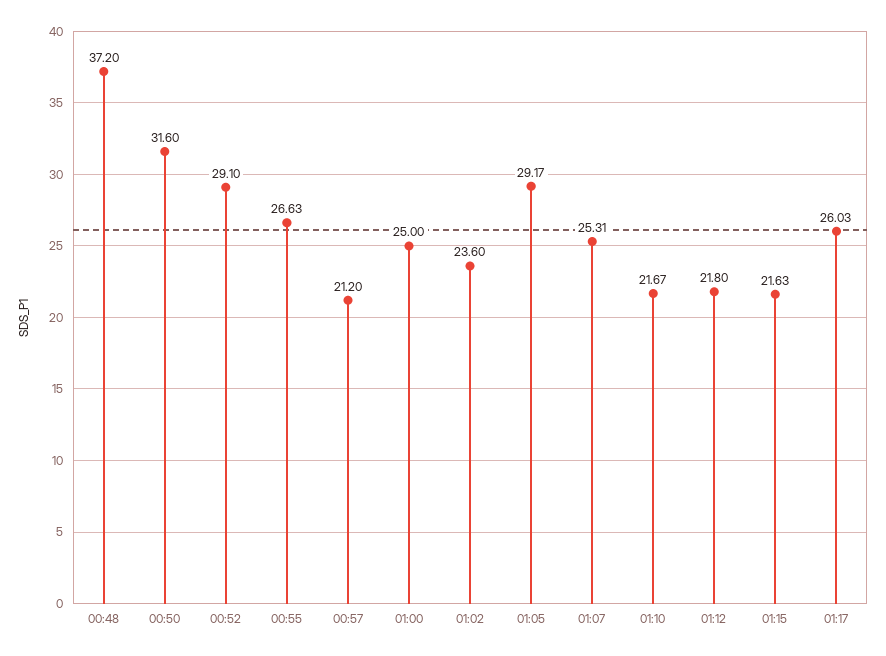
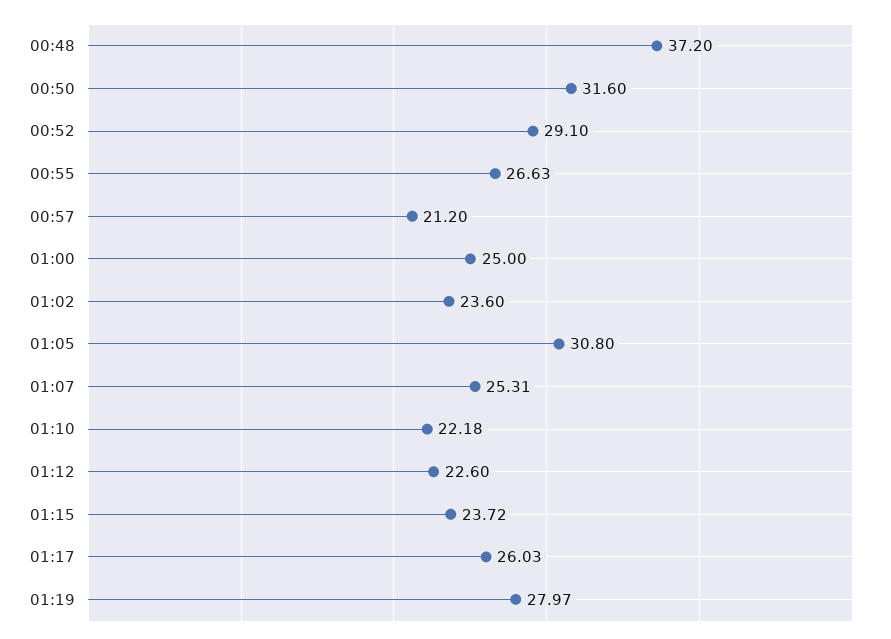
01:05: 29.17 -> 30.8
01:10: 21.67 -> 22.18
01:12: 21.8 -> 22.6
01:15: 21.63 -> 23.72
01:19: none -> 27.97

